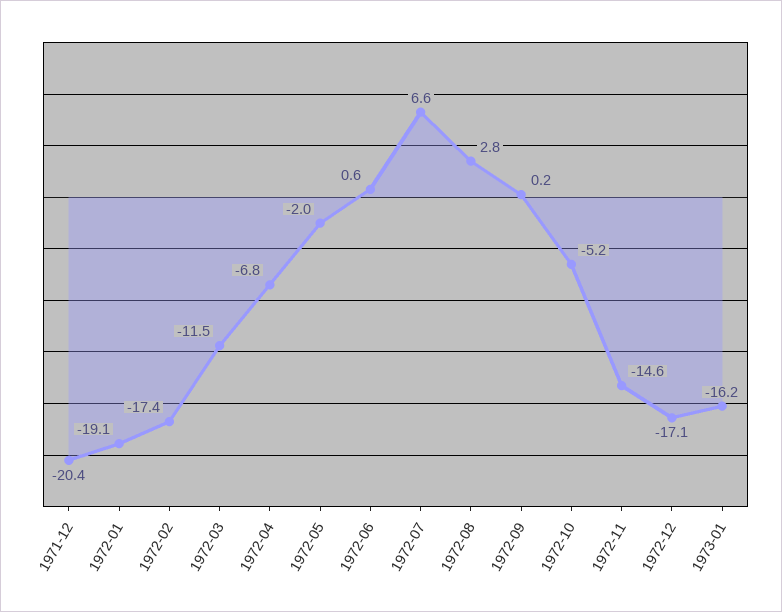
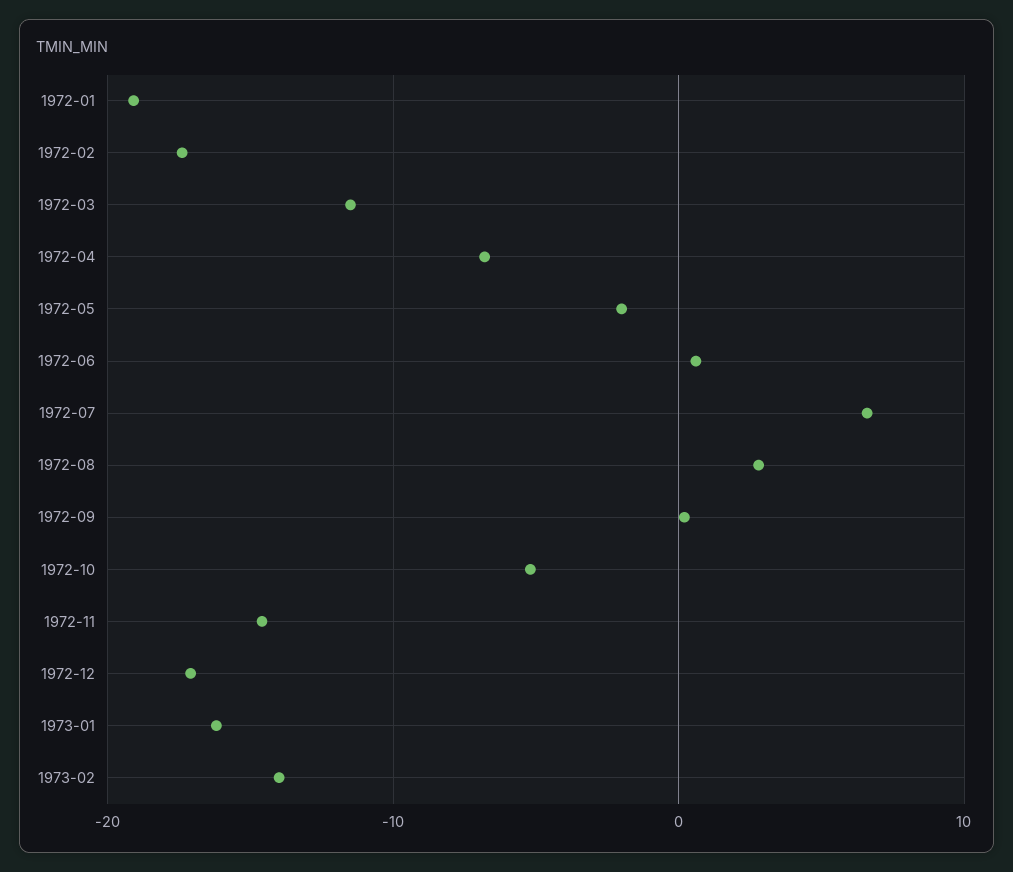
1971-12: -20.4 -> none
1973-02: none -> -14

